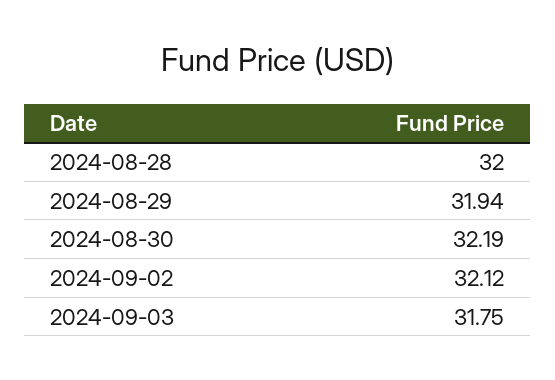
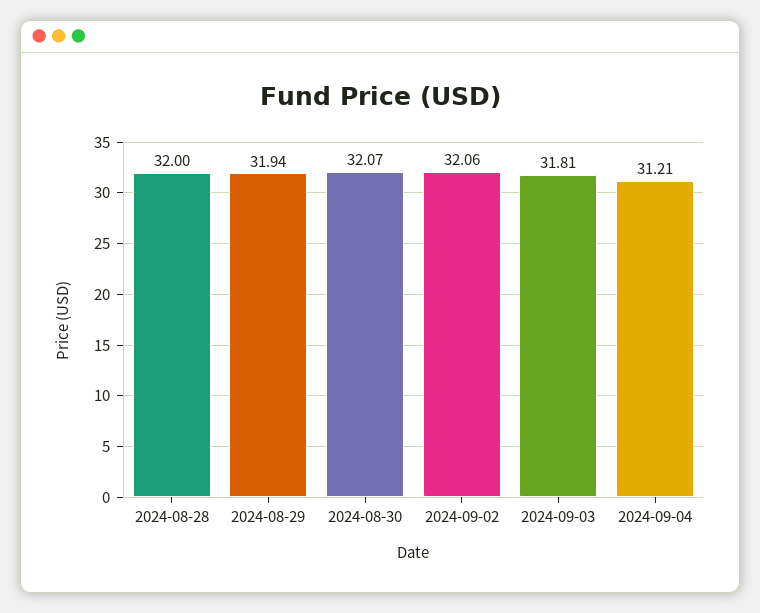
2024-08-30: 32.19 -> 32.07
2024-09-02: 32.12 -> 32.06
2024-09-03: 31.75 -> 31.81
2024-09-04: none -> 31.21

